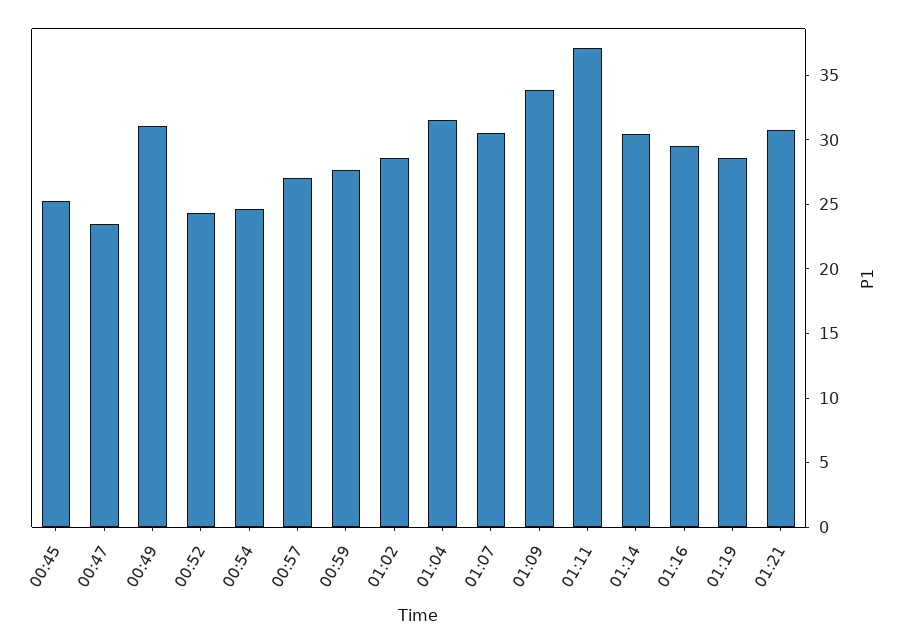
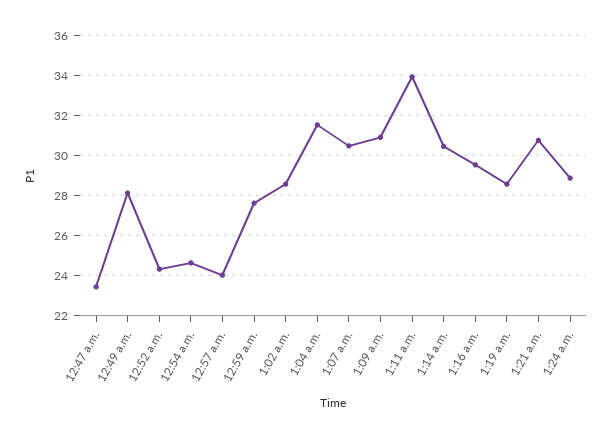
00:45: 25 -> none
00:49: 31 -> 28
00:57: 27 -> 24
01:09: 34 -> 31
01:11: 37 -> 34
1:24 a.m.: none -> 29

